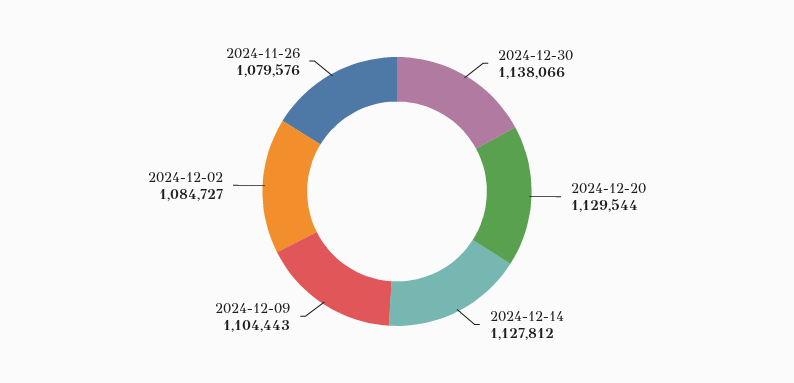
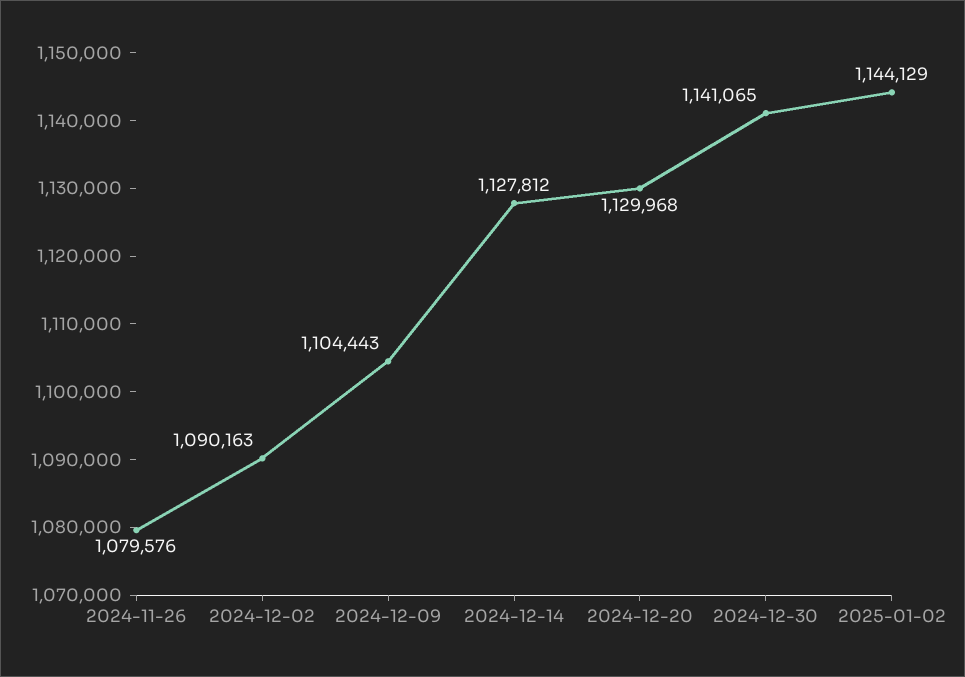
2024-12-30: 1138066 -> 1141065
2024-12-20: 1129544 -> 1129968
2024-12-02: 1084727 -> 1090163
2025-01-02: none -> 1144129

